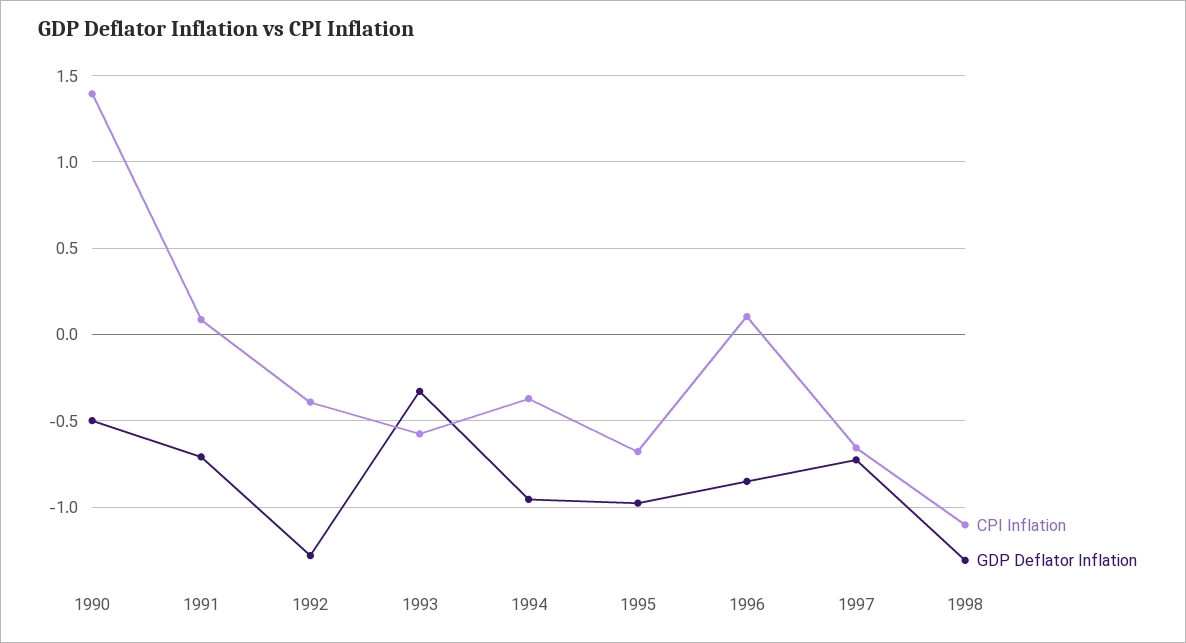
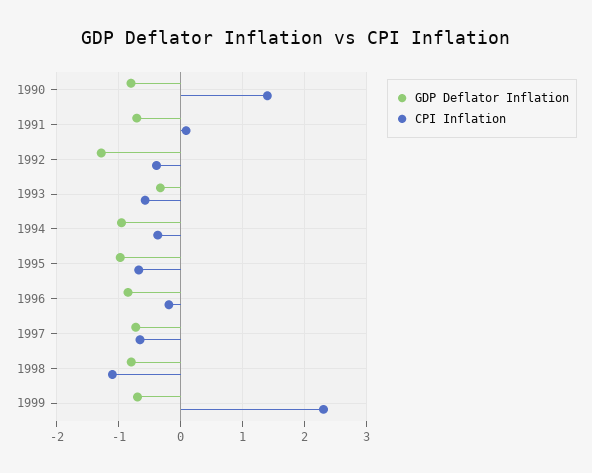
GDP Deflator Inflation, 1990: -0.5 -> -0.8
CPI Inflation, 1996: 0.1 -> -0.2
GDP Deflator Inflation, 1998: -1.3 -> -0.8
GDP Deflator Inflation, 1999: none -> -0.7
CPI Inflation, 1999: none -> 2.3

